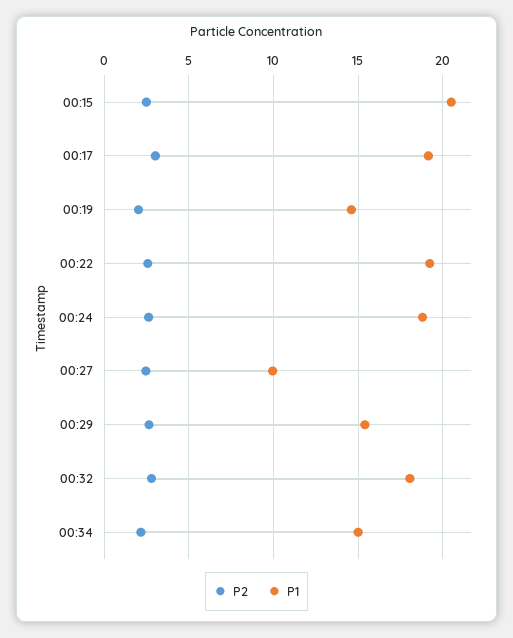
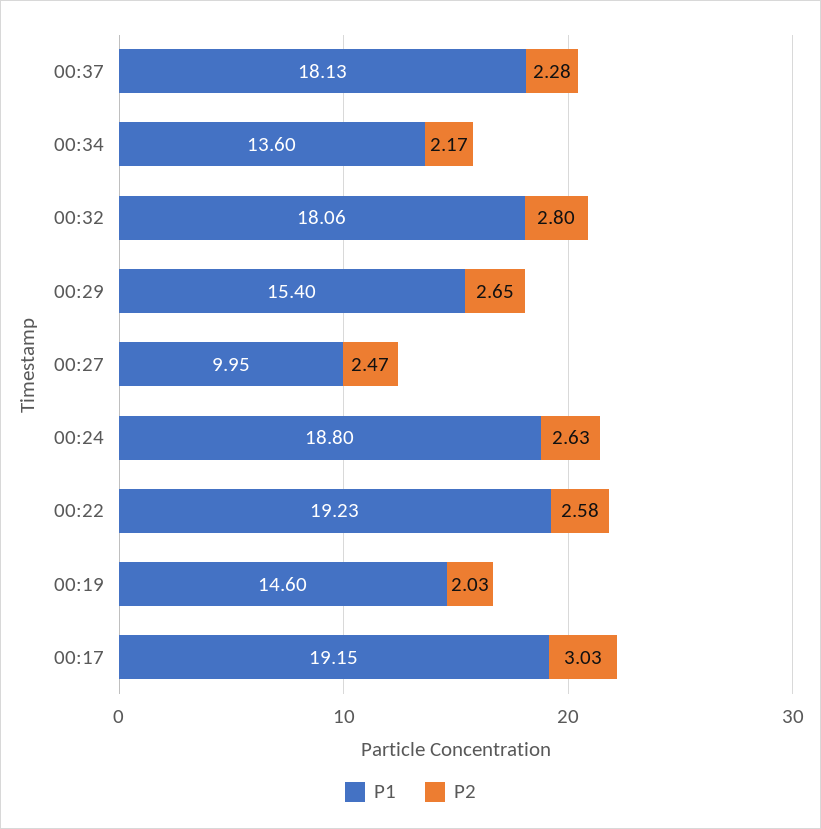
P2, 00:15: 2.5 -> none
P1, 00:15: 20.5 -> none
P1, 00:34: 15 -> 13.6
P1, 00:37: none -> 18.13
P2, 00:37: none -> 2.28

